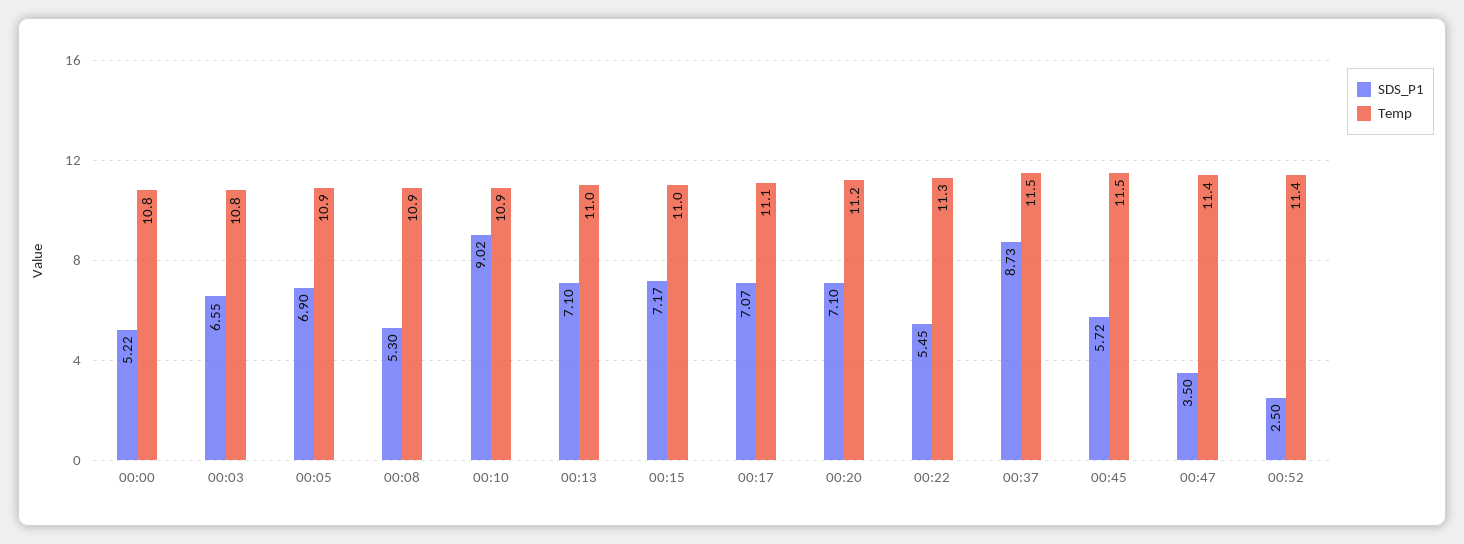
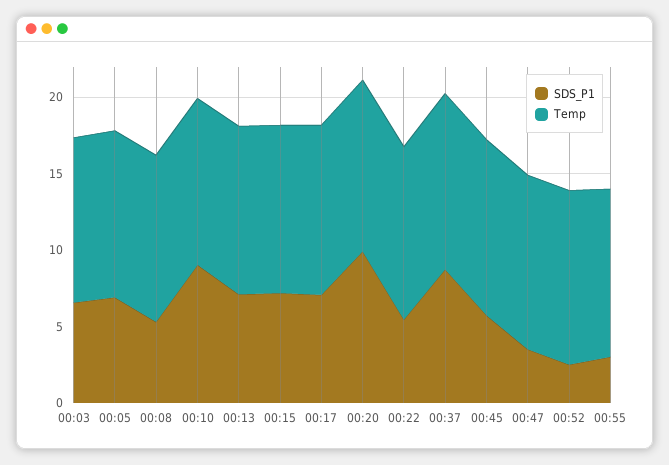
SDS_P1, 00:00: 5.22 -> none
Temp, 00:00: 10.8 -> none
SDS_P1, 00:20: 7.1 -> 10
SDS_P1, 00:55: none -> 3
Temp, 00:55: none -> 11

